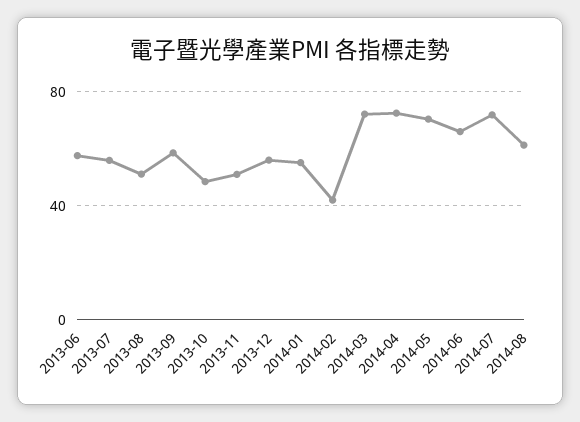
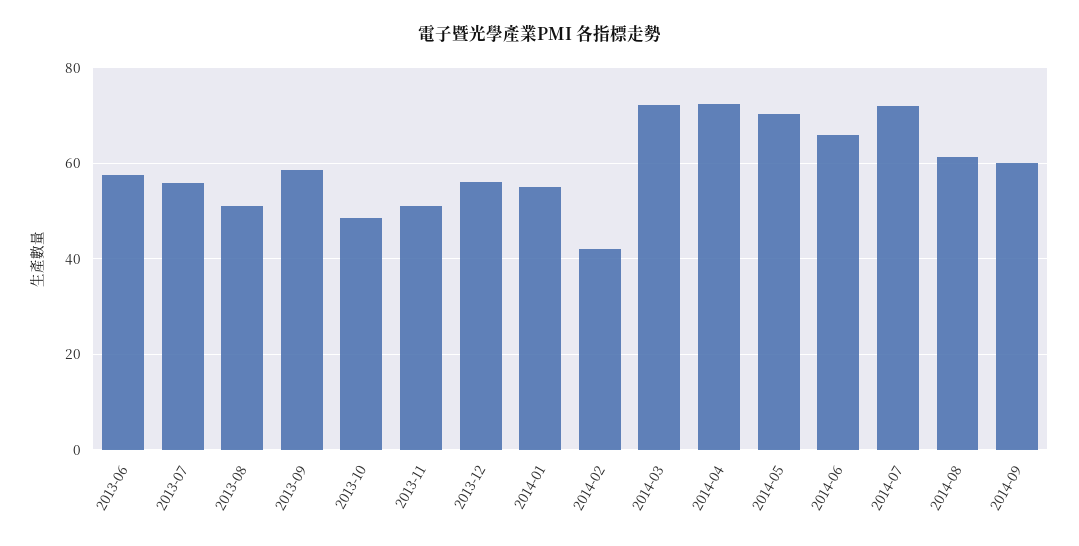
2014-09: none -> 60

